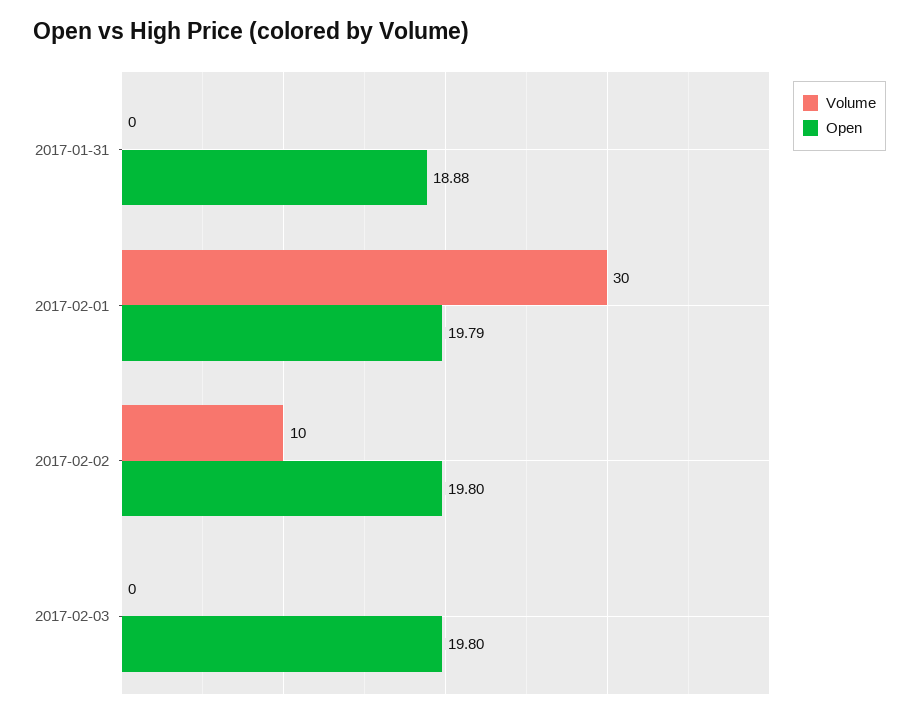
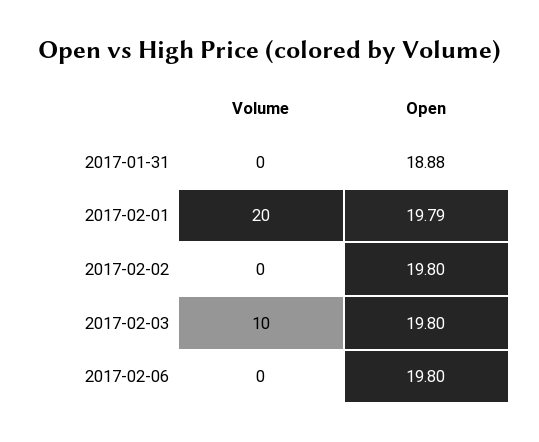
Volume, 2017-02-01: 30 -> 20
Volume, 2017-02-02: 10 -> 0
Volume, 2017-02-03: 0 -> 10
Volume, 2017-02-06: none -> 0
Open, 2017-02-06: none -> 19.8

